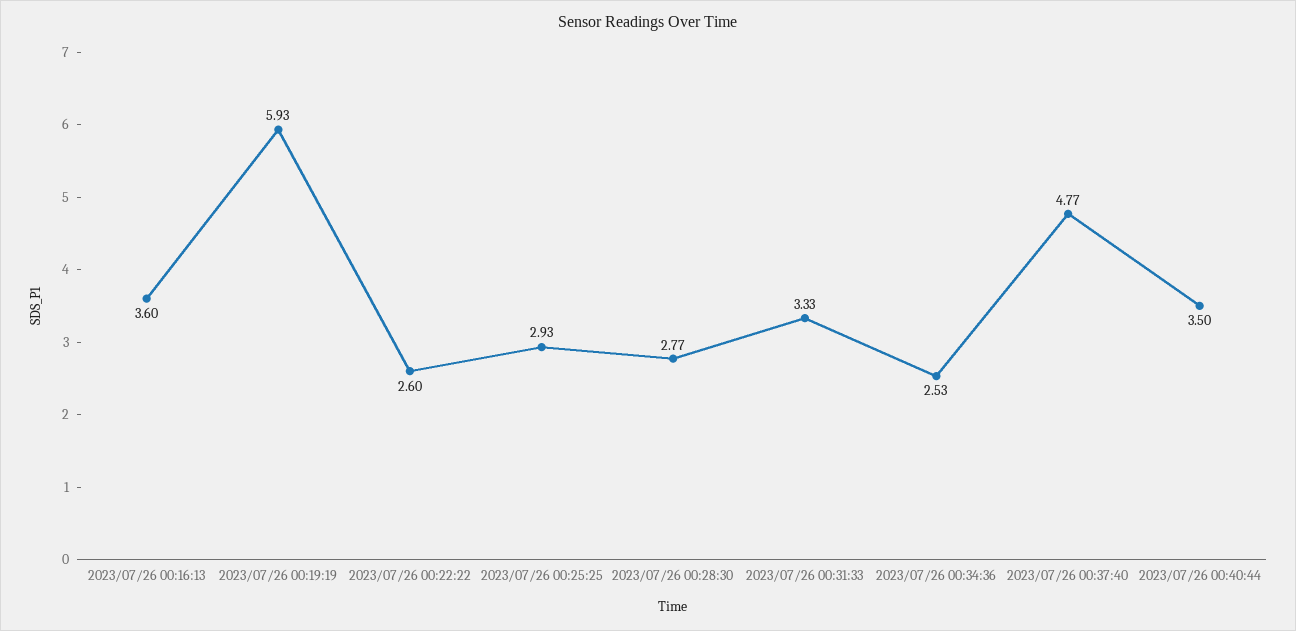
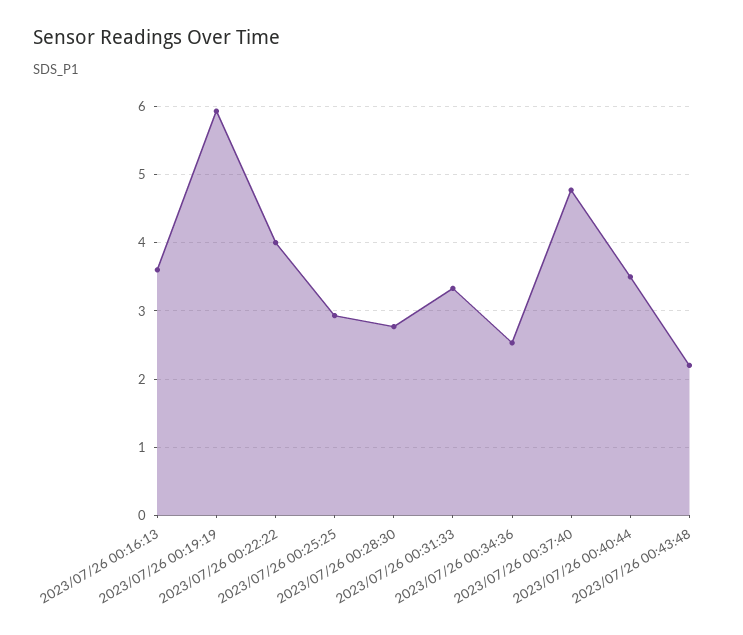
2023/07/26 00:22:22: 2.6 -> 4
2023/07/26 00:43:48: none -> 2.2

